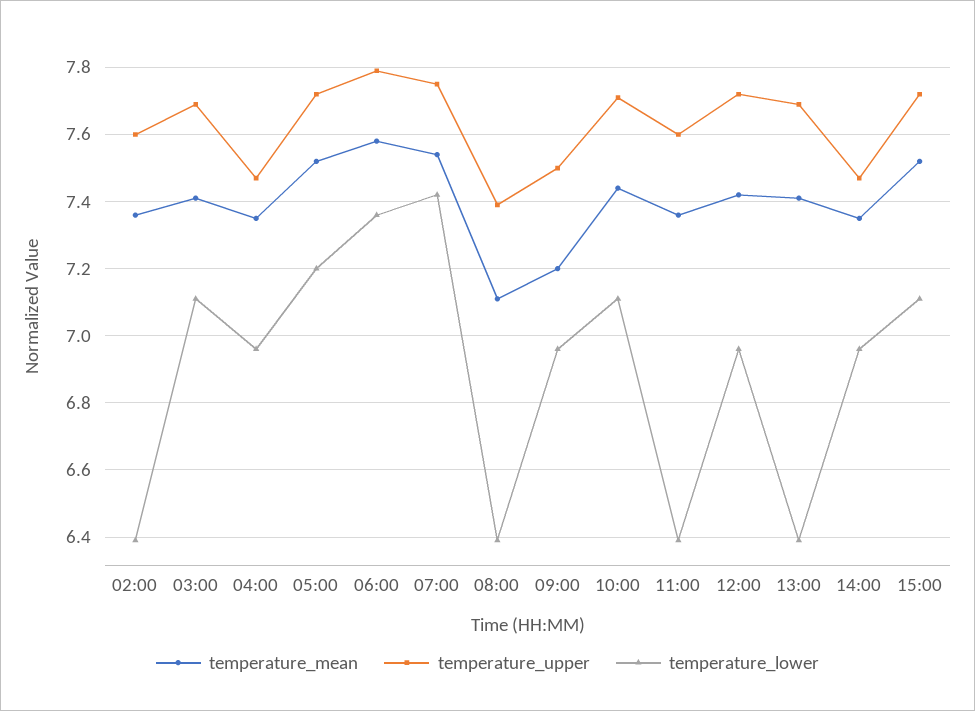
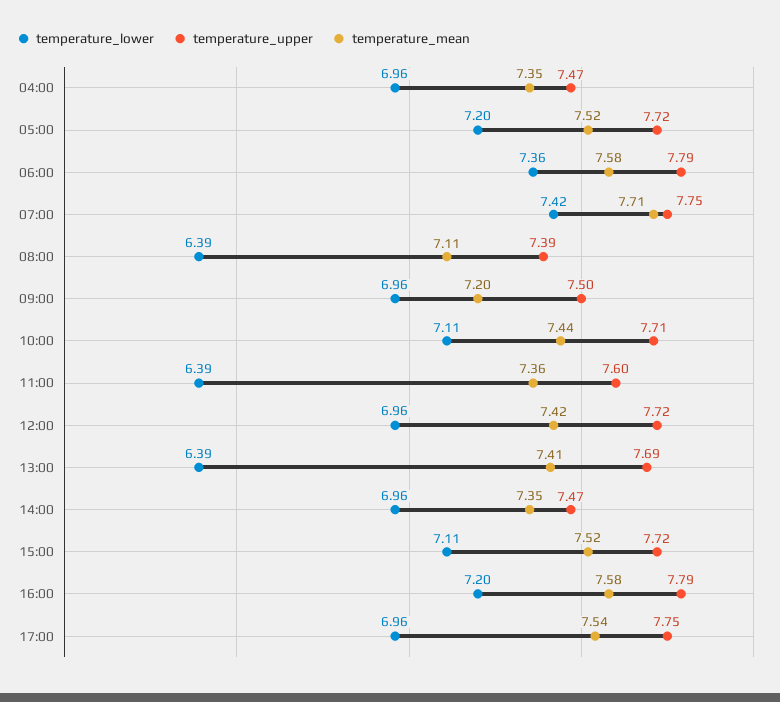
temperature_mean, 02:00: 7.35 -> none
temperature_upper, 02:00: 7.6 -> none
temperature_lower, 02:00: 6.4 -> none
temperature_mean, 03:00: 7.4 -> none
temperature_upper, 03:00: 7.7 -> none
temperature_lower, 03:00: 7.1 -> none
temperature_mean, 07:00: 7.55 -> 7.71
temperature_lower, 16:00: none -> 7.2
temperature_upper, 16:00: none -> 7.79
temperature_mean, 16:00: none -> 7.58
temperature_lower, 17:00: none -> 6.96
temperature_upper, 17:00: none -> 7.75
temperature_mean, 17:00: none -> 7.54

